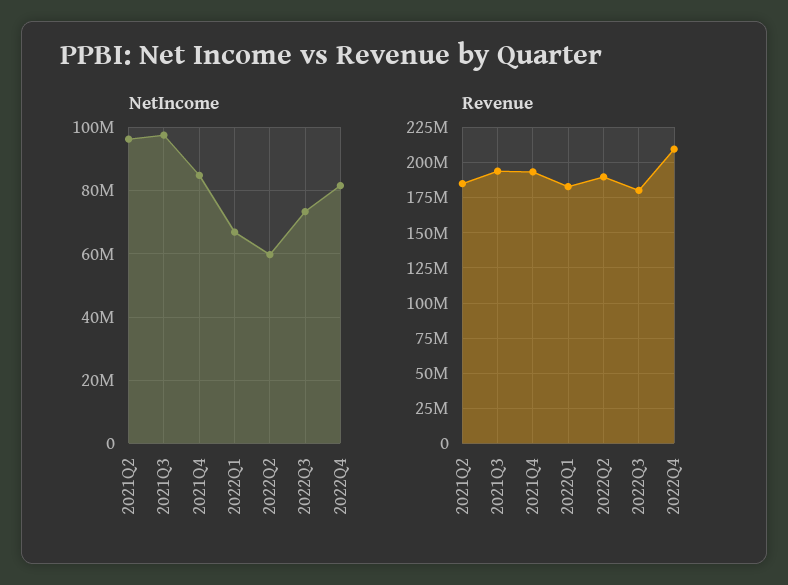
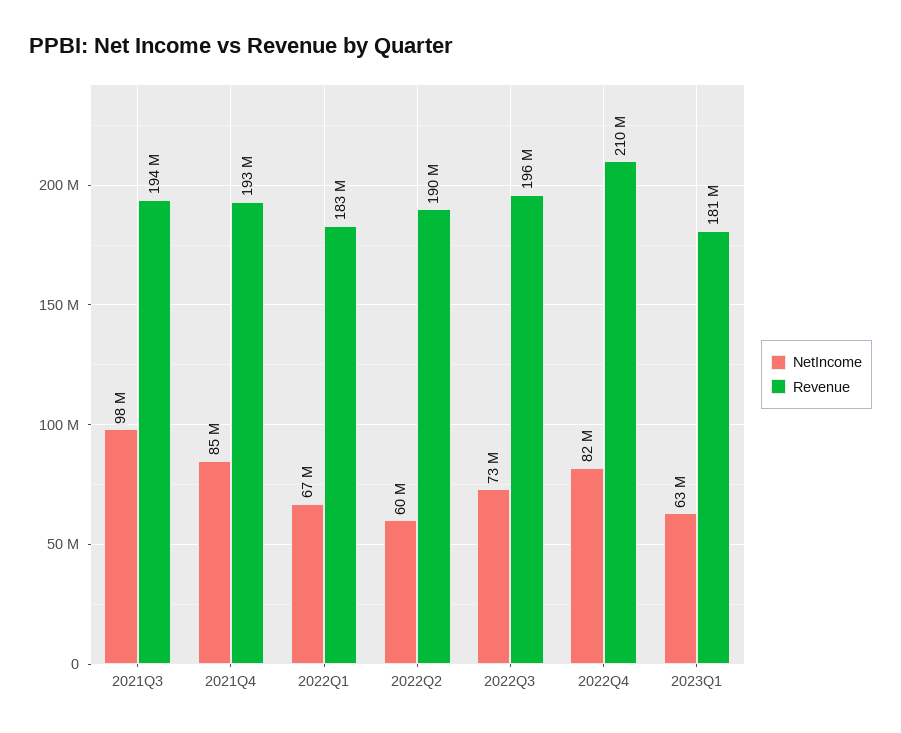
NetIncome, 2021Q2: 96000000 -> none
Revenue, 2021Q2: 185000000 -> none
Revenue, 2022Q3: 180000000 -> 196000000
NetIncome, 2023Q1: none -> 63000000
Revenue, 2023Q1: none -> 181000000

